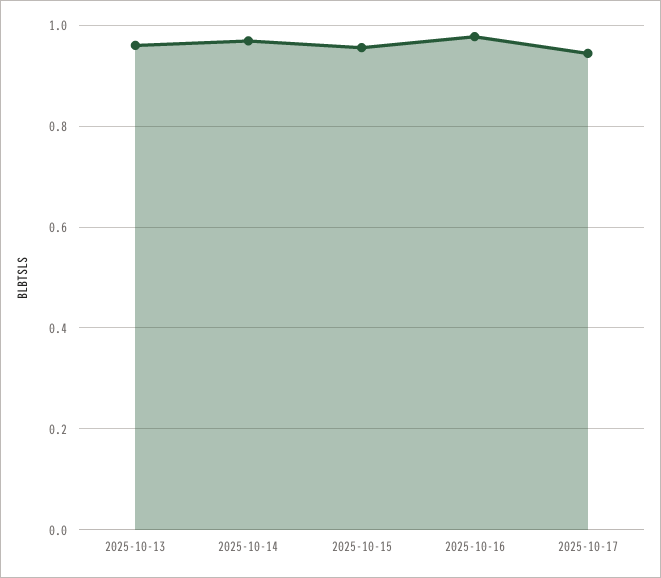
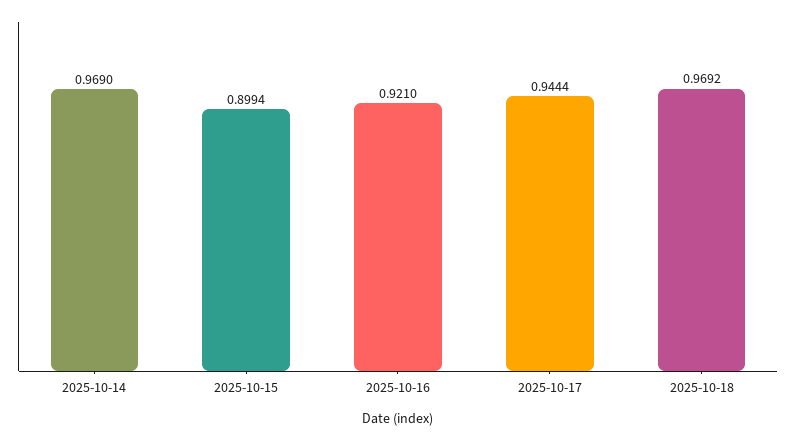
2025-10-13: 0.96 -> none
2025-10-15: 0.96 -> 0.8994
2025-10-16: 0.98 -> 0.921
2025-10-18: none -> 0.9692

